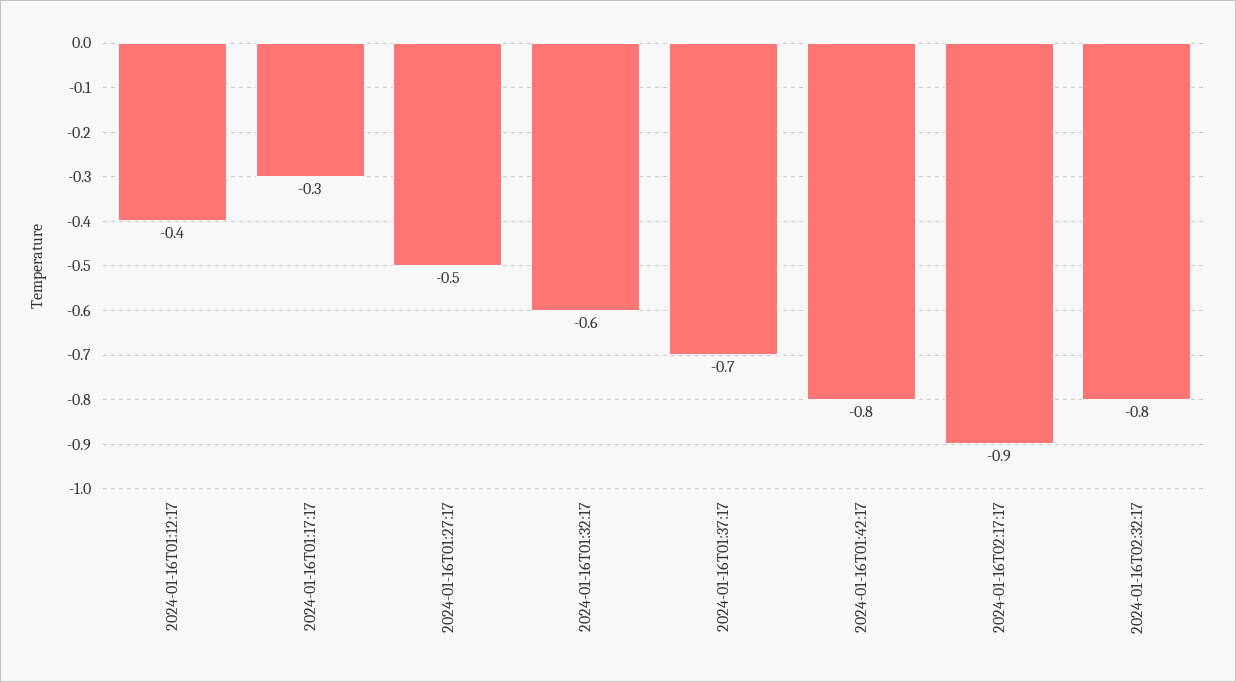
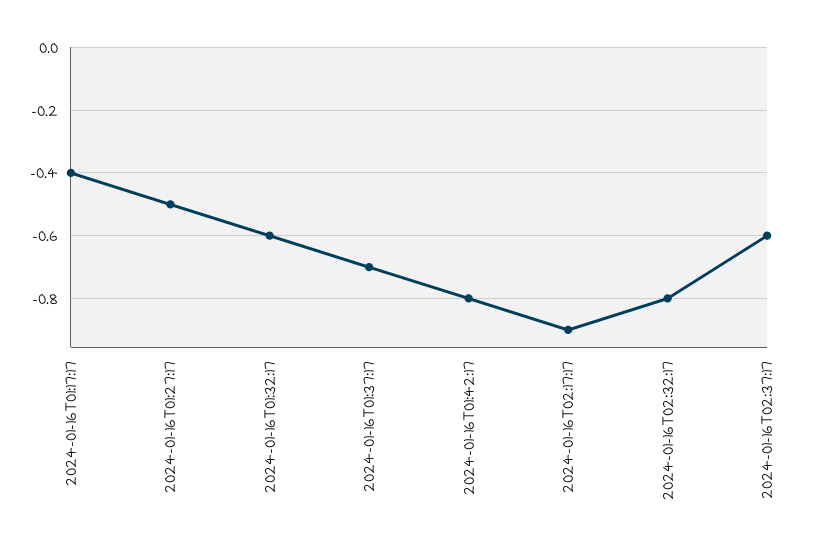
2024-01-16T01:12:17: -0.4 -> none
2024-01-16T01:17:17: -0.3 -> -0.4
2024-01-16T02:37:17: none -> -0.6

